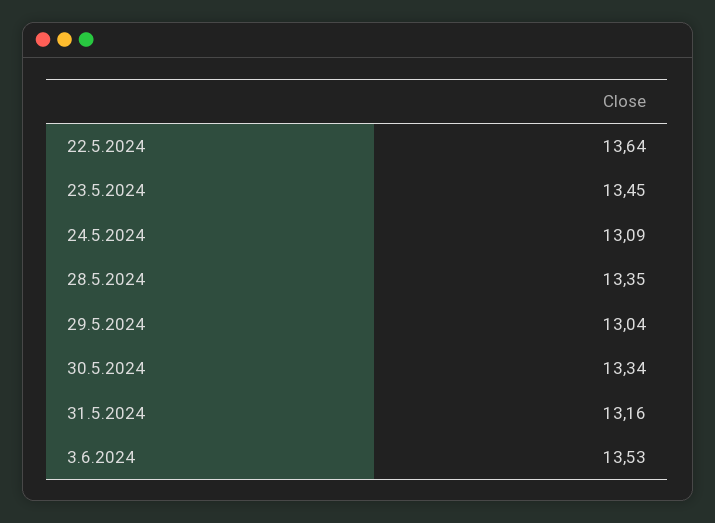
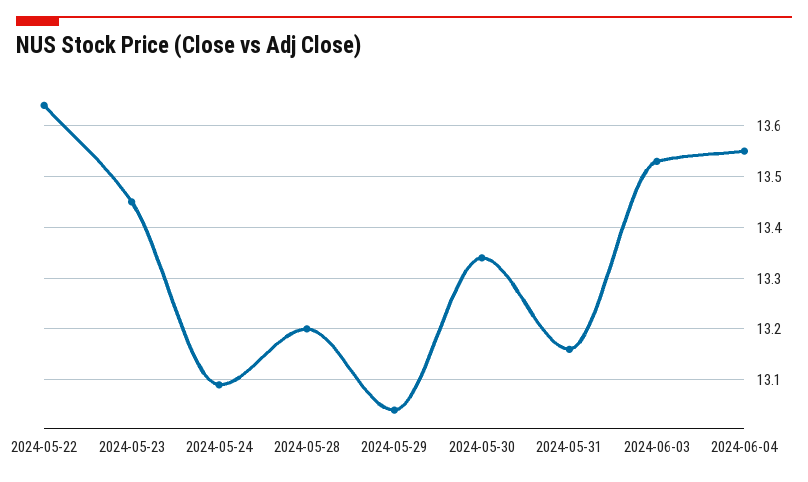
28.5.2024: 13.35 -> 13.2
2024-06-04: none -> 13.55

